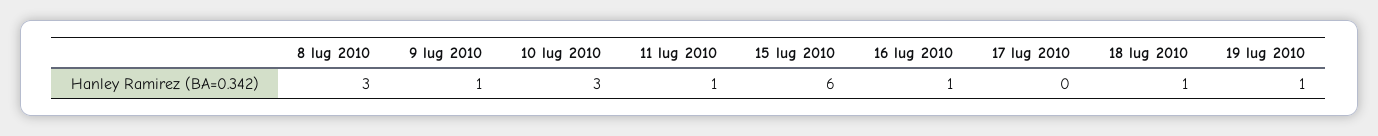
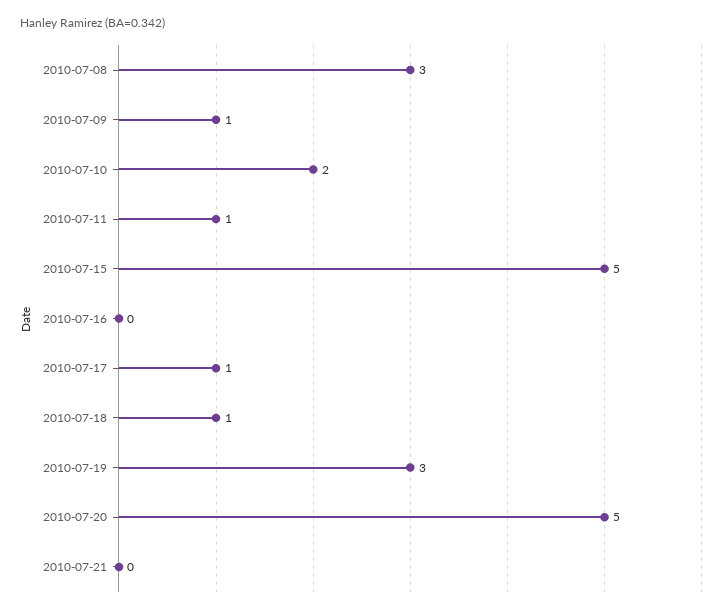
10 lug 2010: 3 -> 2
15 lug 2010: 6 -> 5
16 lug 2010: 1 -> 0
17 lug 2010: 0 -> 1
19 lug 2010: 1 -> 3
2010-07-20: none -> 5
2010-07-21: none -> 0

